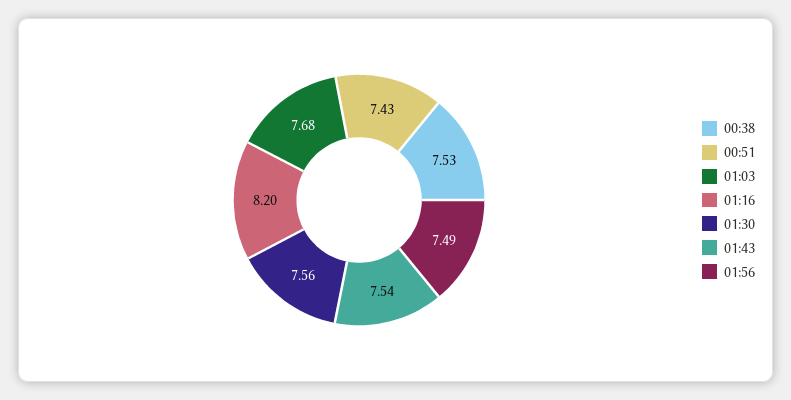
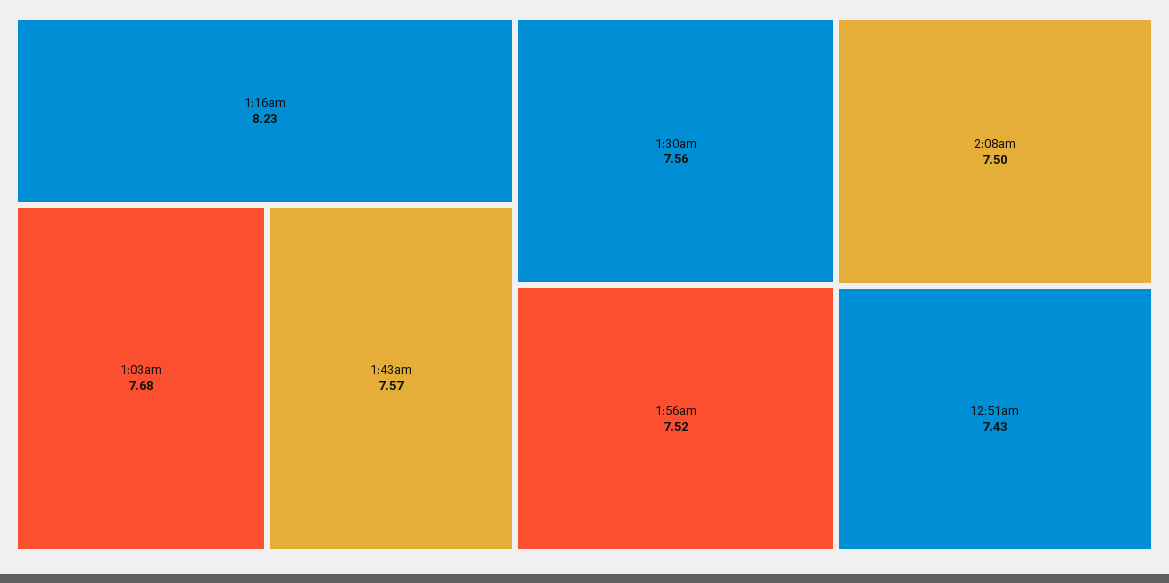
00:38: 7.53 -> none
01:16: 8.2 -> 8.23
01:43: 7.54 -> 7.57
01:56: 7.49 -> 7.52
2:08am: none -> 7.5

